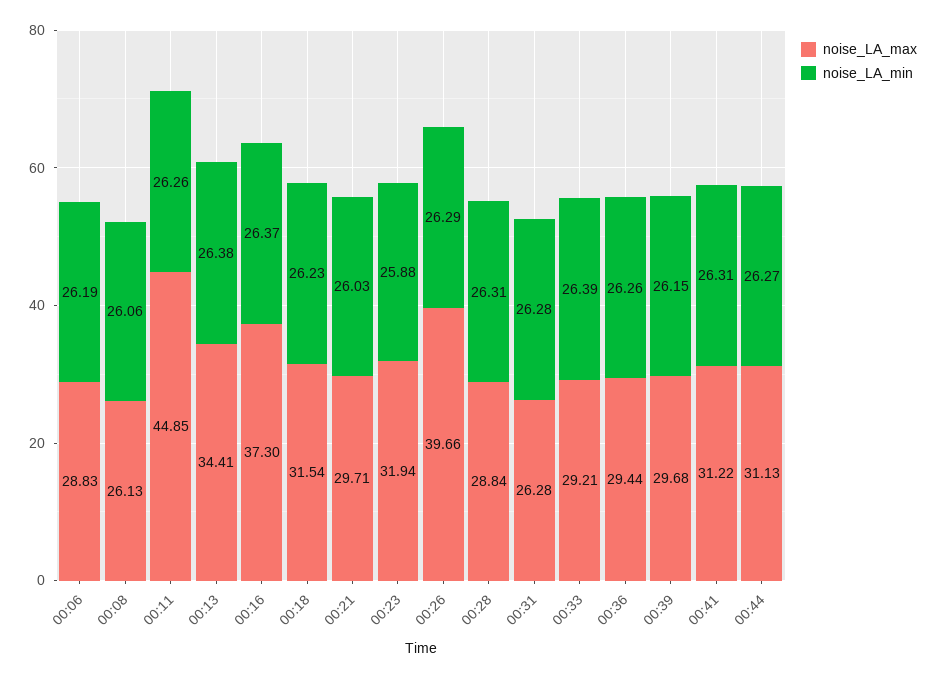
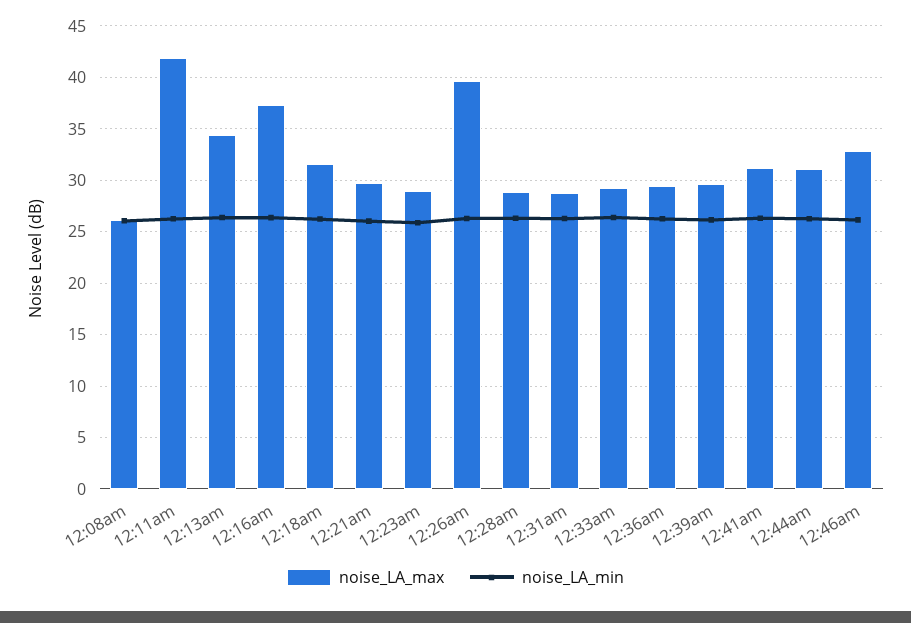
noise_LA_max, 00:06: 28.83 -> none
noise_LA_min, 00:06: 26.19 -> none
noise_LA_max, 00:11: 44.85 -> 42
noise_LA_max, 00:23: 31.94 -> 29
noise_LA_max, 00:31: 26.28 -> 29
noise_LA_max, 12:46am: none -> 33
noise_LA_min, 12:46am: none -> 26

